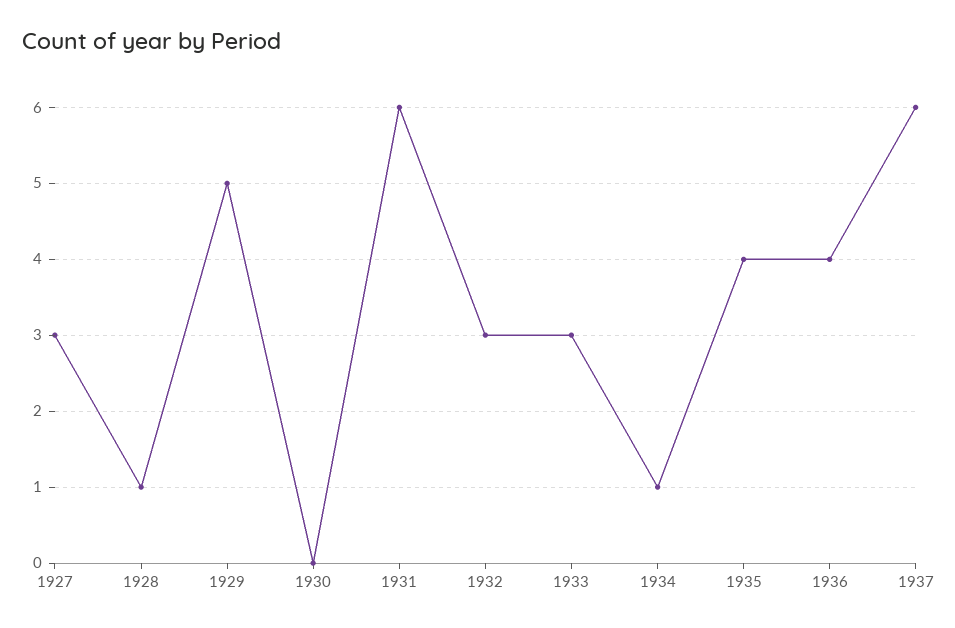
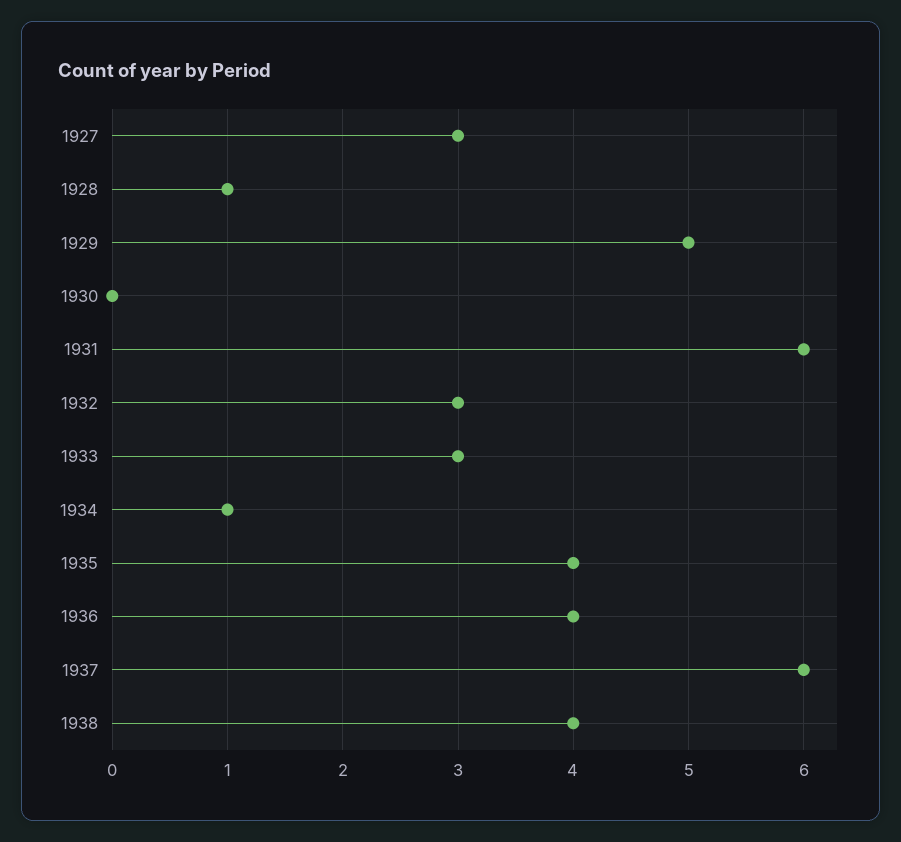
1938: none -> 4

